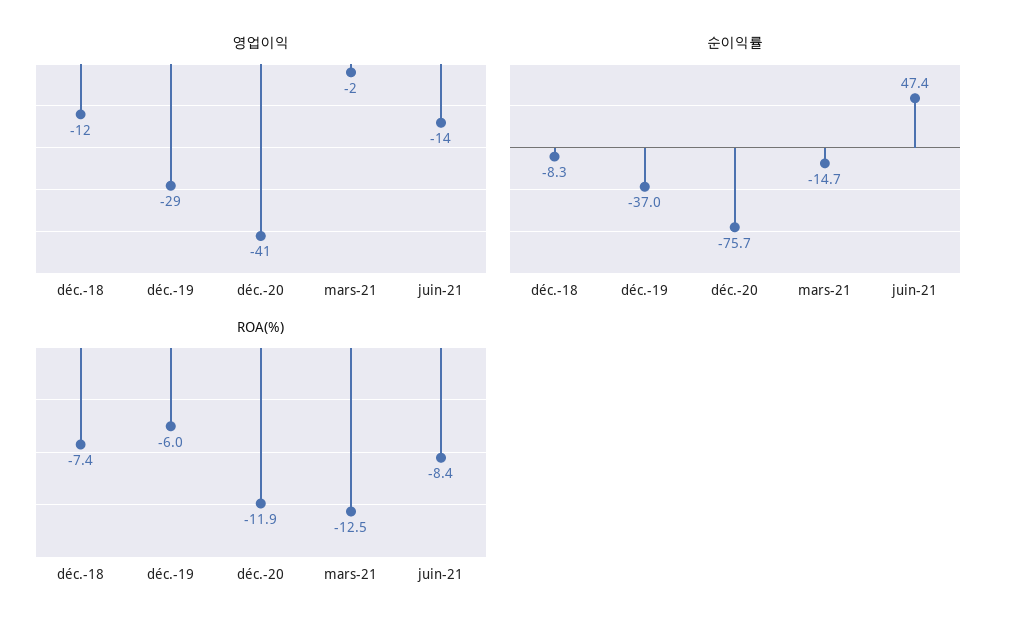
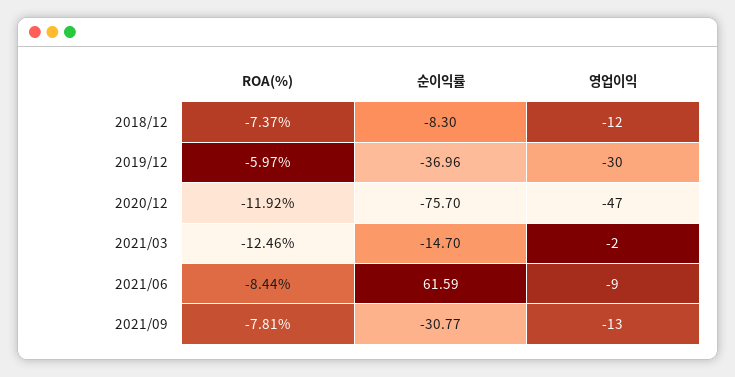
영업이익, déc.-19: -29 -> -30
영업이익, déc.-20: -41 -> -47
영업이익, juin-21: -14 -> -9
순이익률, juin-21: 47.4 -> 61.59
ROA(%), 2021/09: none -> -7.81
순이익률, 2021/09: none -> -30.77
영업이익, 2021/09: none -> -13

